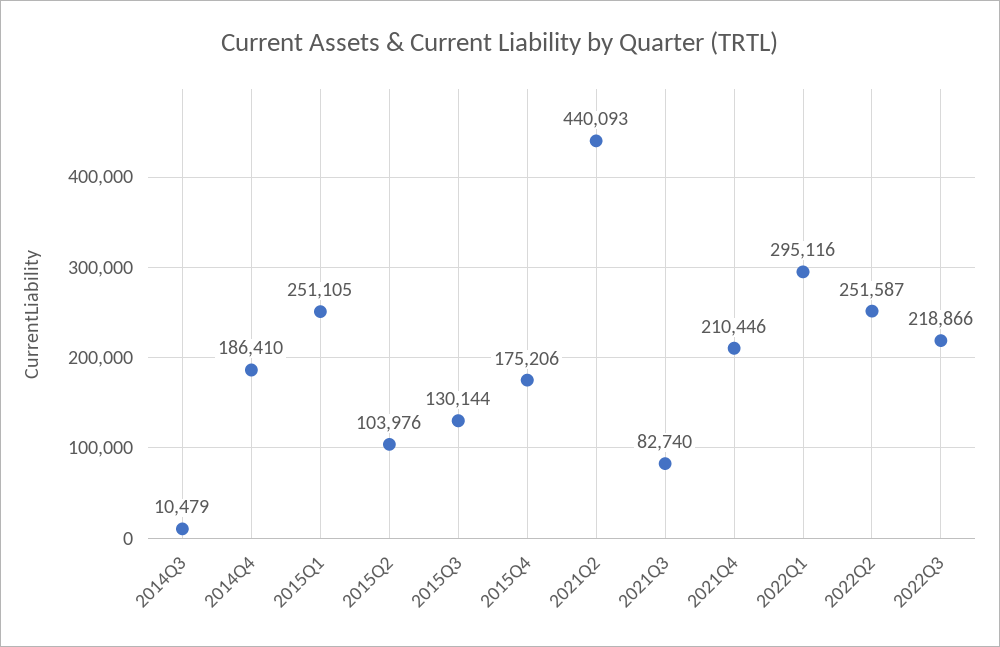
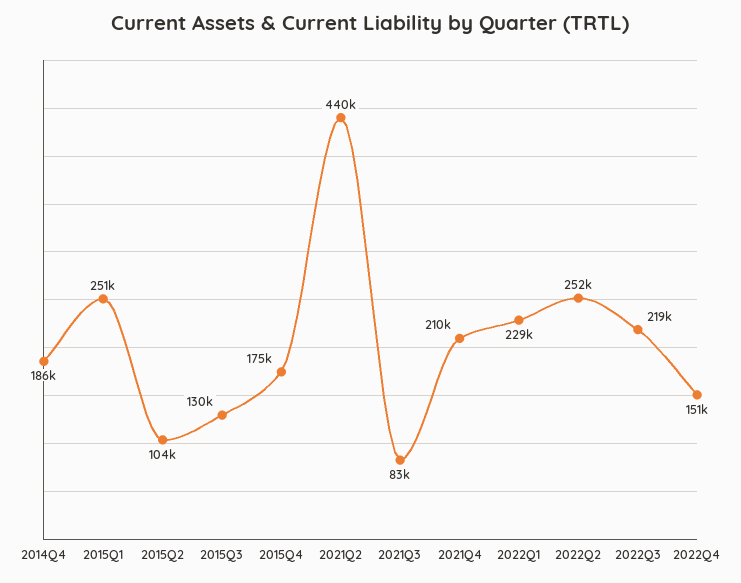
2014Q3: 10479 -> none
2022Q1: 295116 -> 229000
2022Q4: none -> 151000

